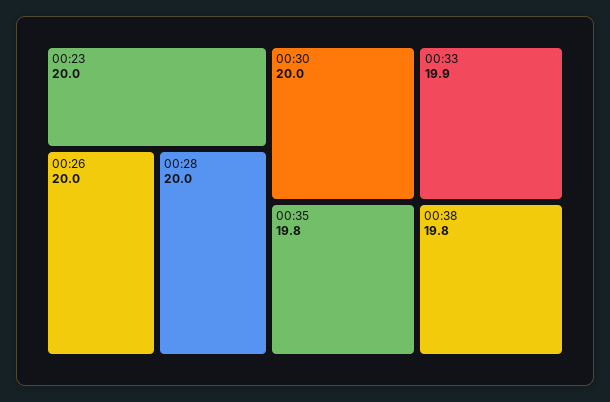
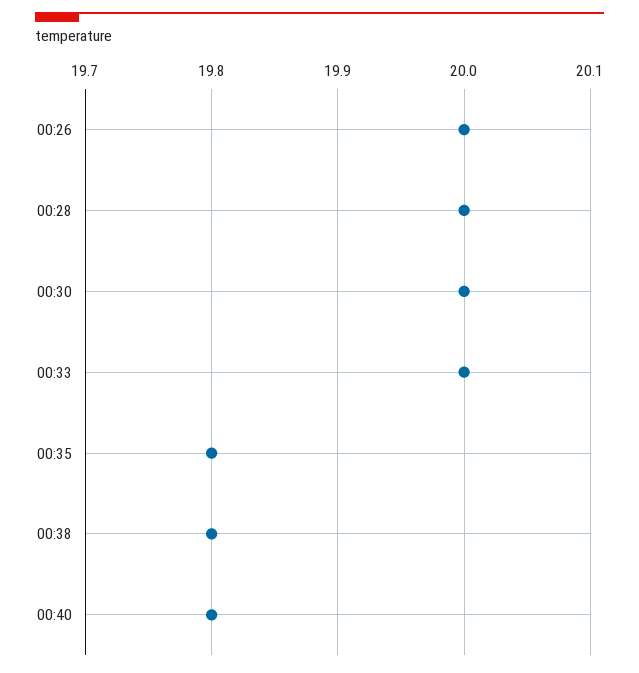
00:23: 20 -> none
00:33: 19.9 -> 20
00:40: none -> 19.8

